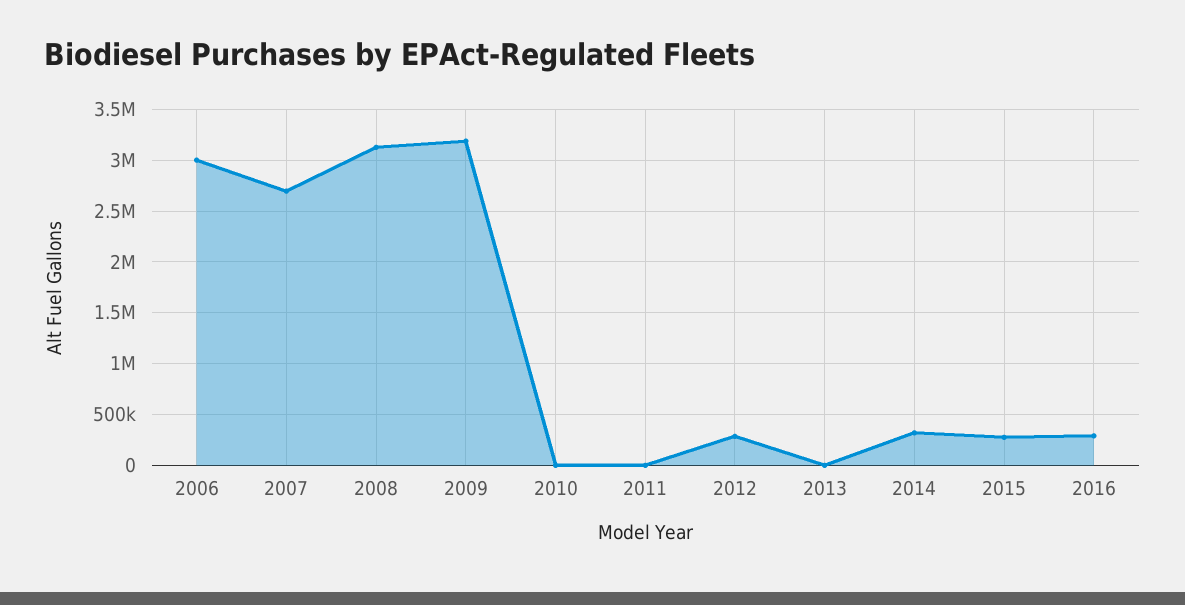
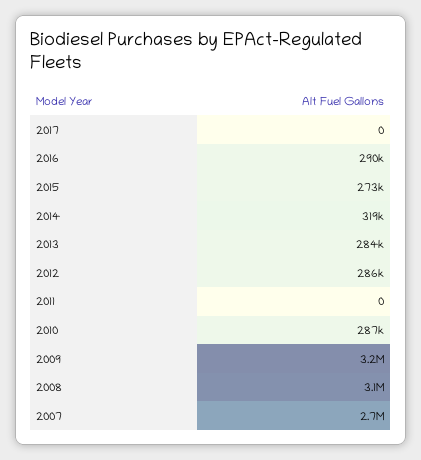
2006: 3000000 -> none
2010: 0 -> 287000
2013: 0 -> 284000
2017: none -> 0

